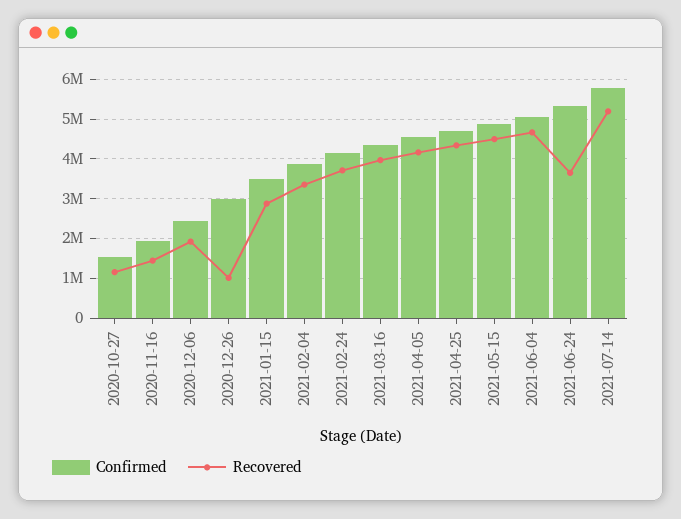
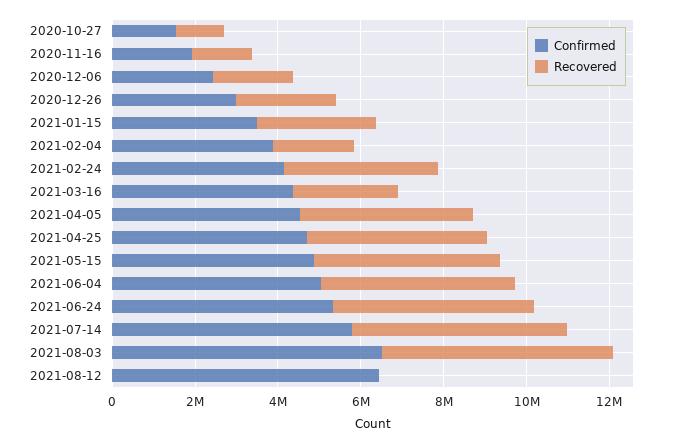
Recovered, 2020-12-26: 1000000 -> 2500000
Recovered, 2021-02-04: 3400000 -> 2000000
Recovered, 2021-03-16: 4000000 -> 2500000
Recovered, 2021-06-24: 3600000 -> 5000000
Confirmed, 2021-08-03: none -> 6500000
Recovered, 2021-08-03: none -> 5500000
Confirmed, 2021-08-12: none -> 6500000
Recovered, 2021-08-12: none -> 0

